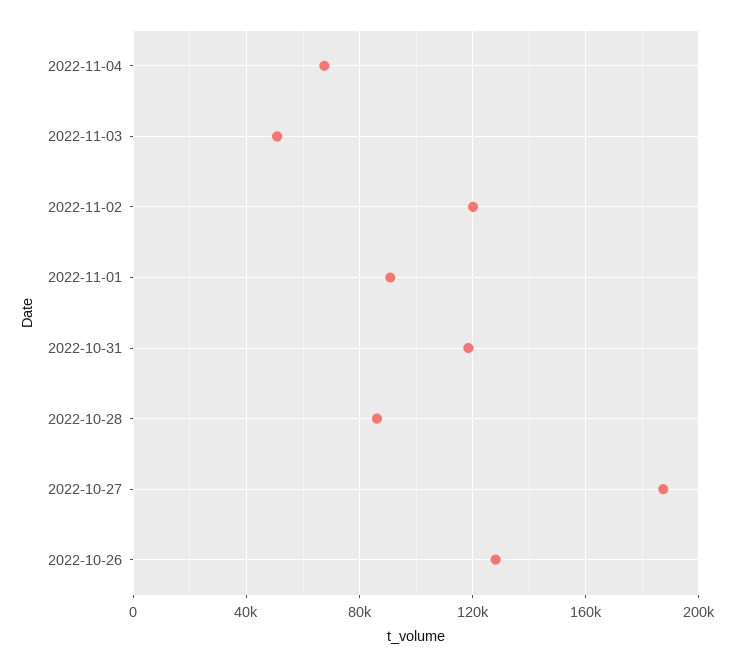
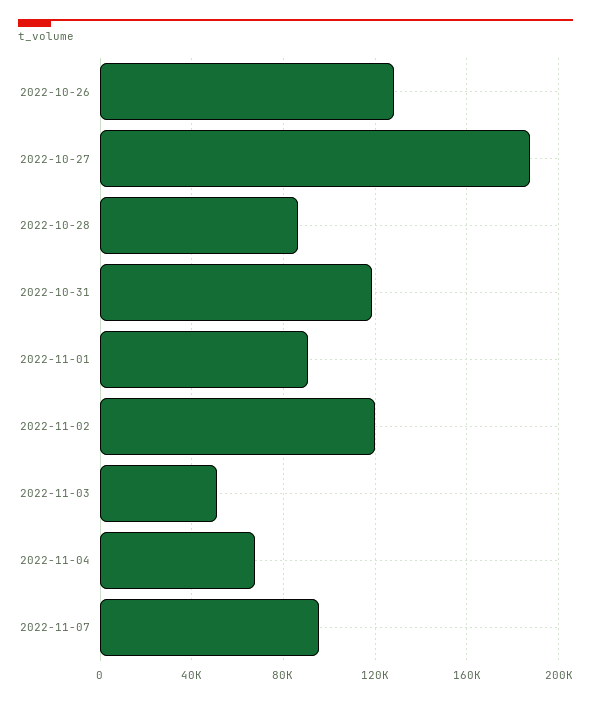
2022-11-07: none -> 95000

